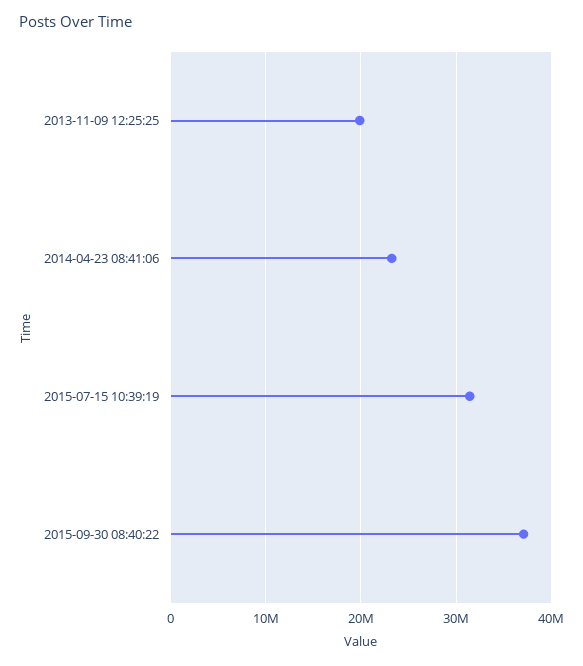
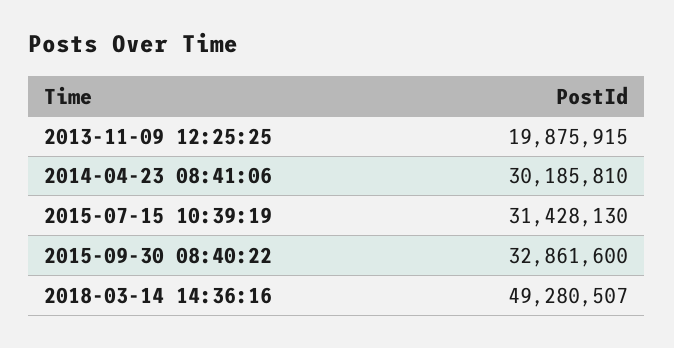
2014-04-23 08:41:06: 23000000 -> 30185810
2015-09-30 08:40:22: 37000000 -> 32861600
2018-03-14 14:36:16: none -> 49280507

